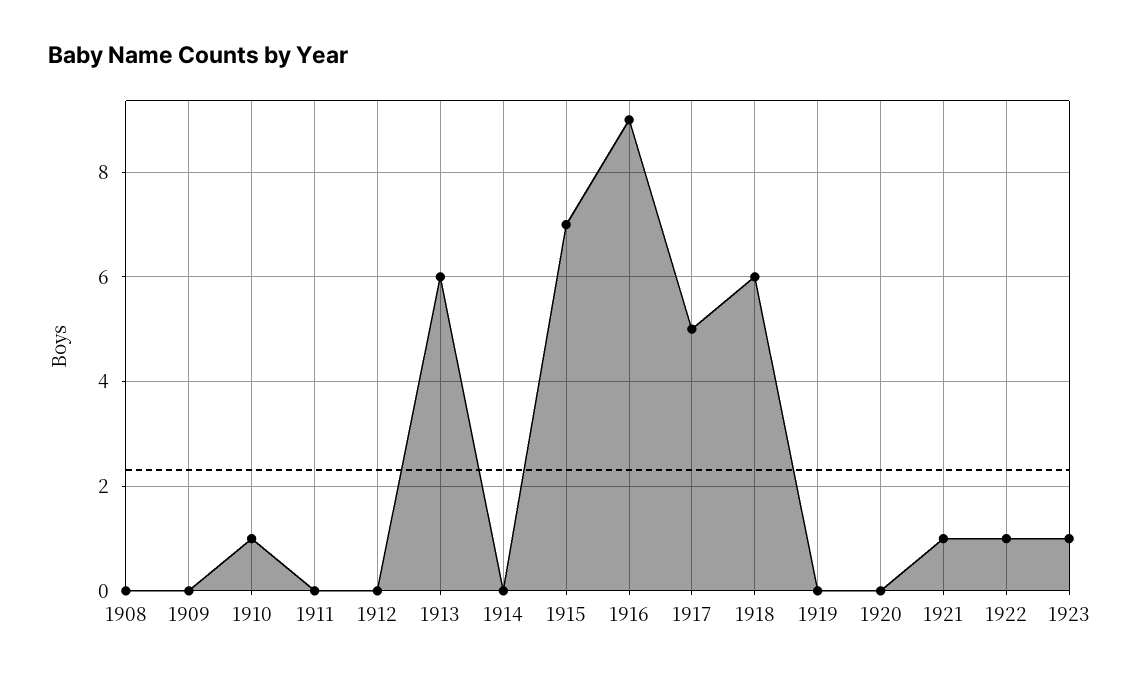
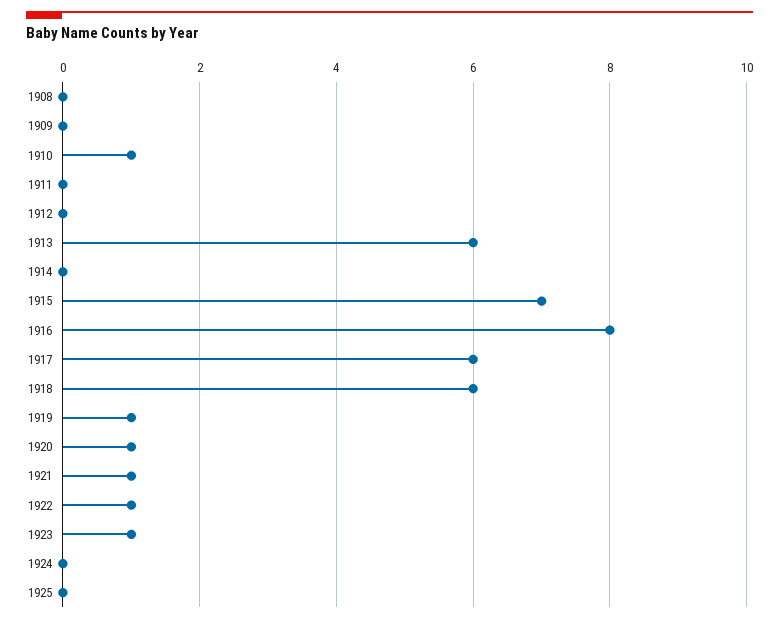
1916: 9 -> 8
1917: 5 -> 6
1919: 0 -> 1
1920: 0 -> 1
1924: none -> 0
1925: none -> 0

